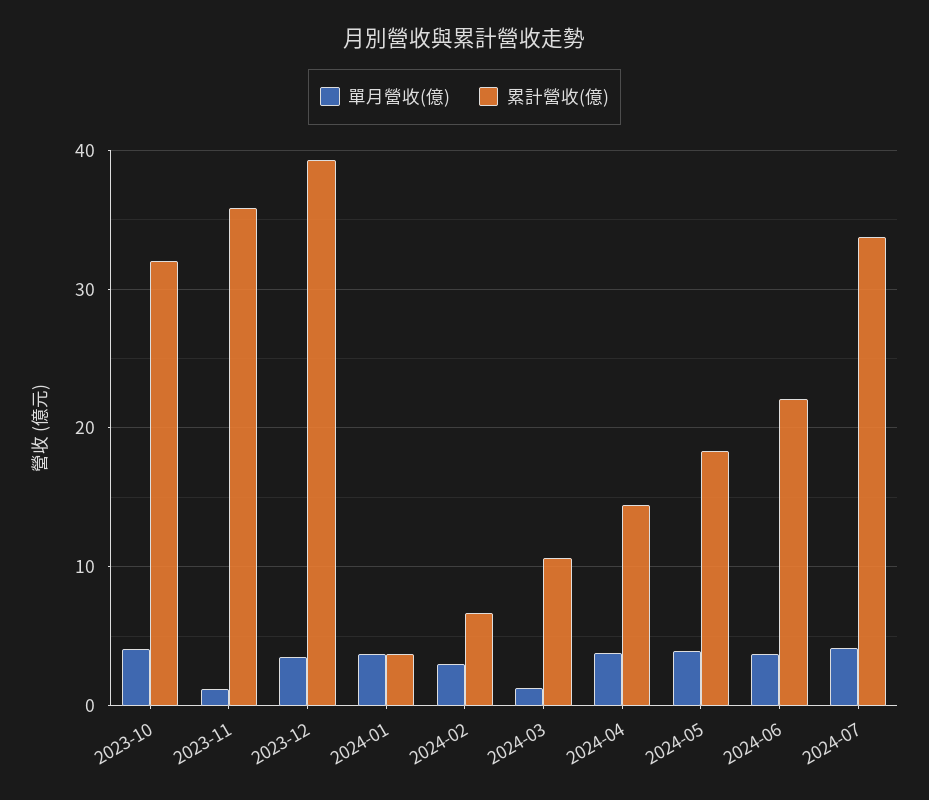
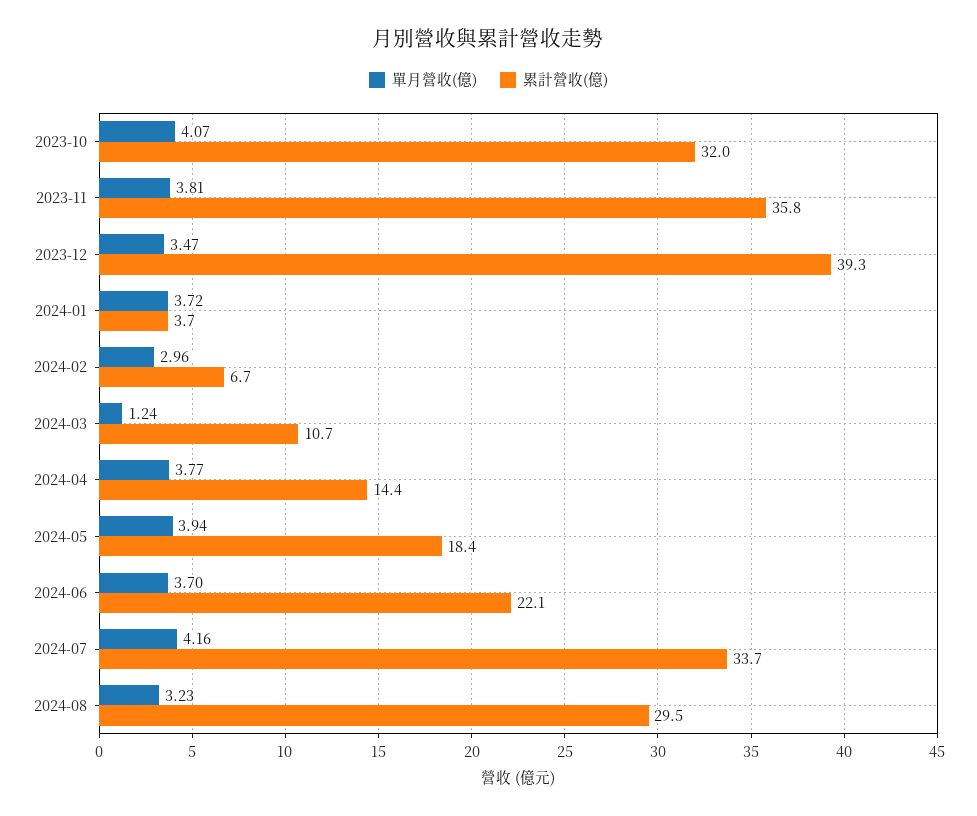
單月營收(億), 2023-11: 1 -> 3.81
單月營收(億), 2024-08: none -> 3.23
累計營收(億), 2024-08: none -> 29.5

